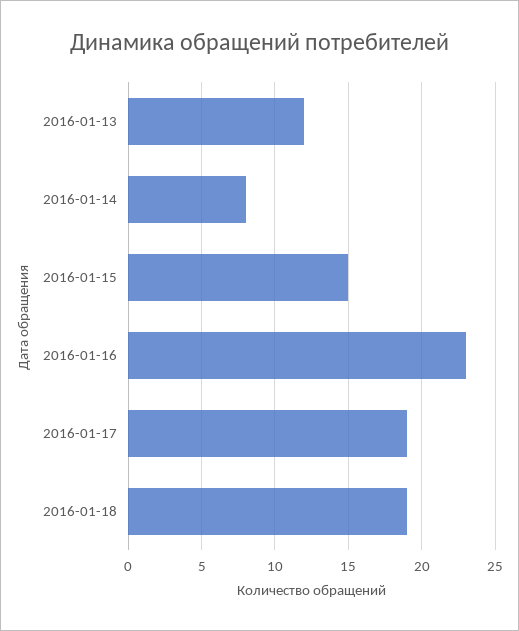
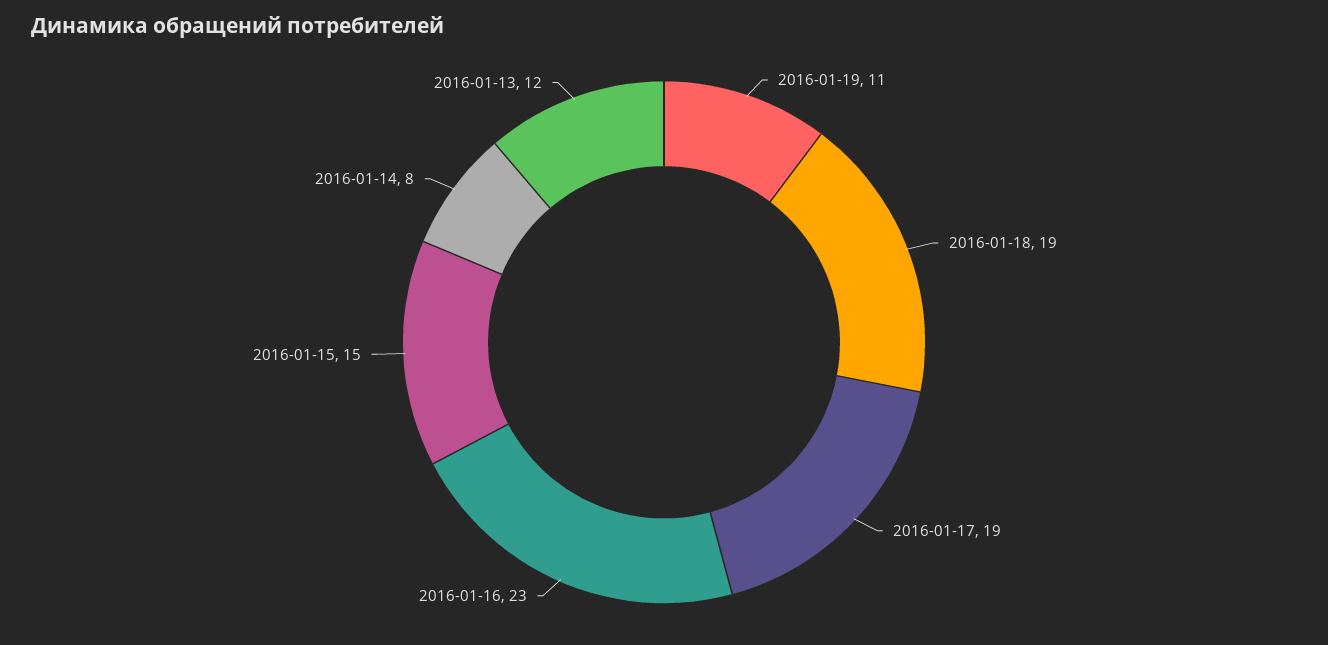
2016-01-19: none -> 11

